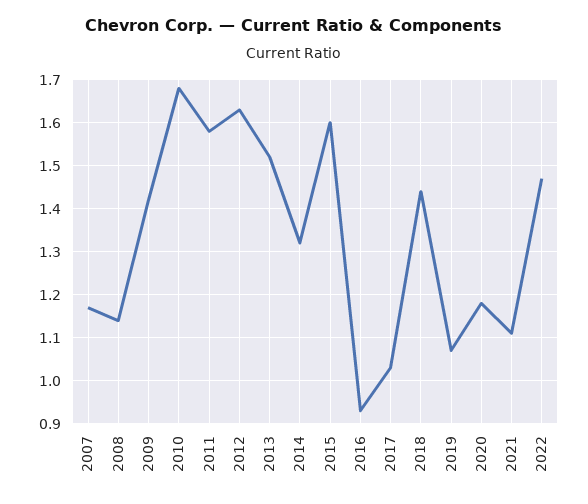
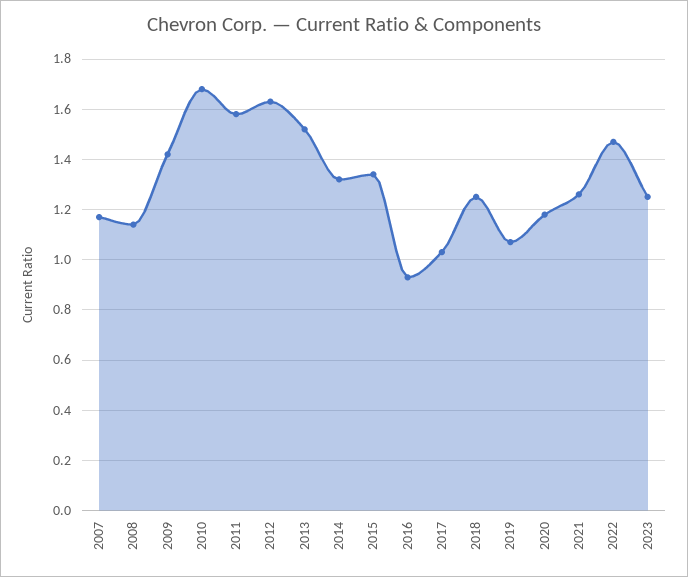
2015: 1.6 -> 1.35
2018: 1.45 -> 1.25
2021: 1.1 -> 1.25
2023: none -> 1.25

